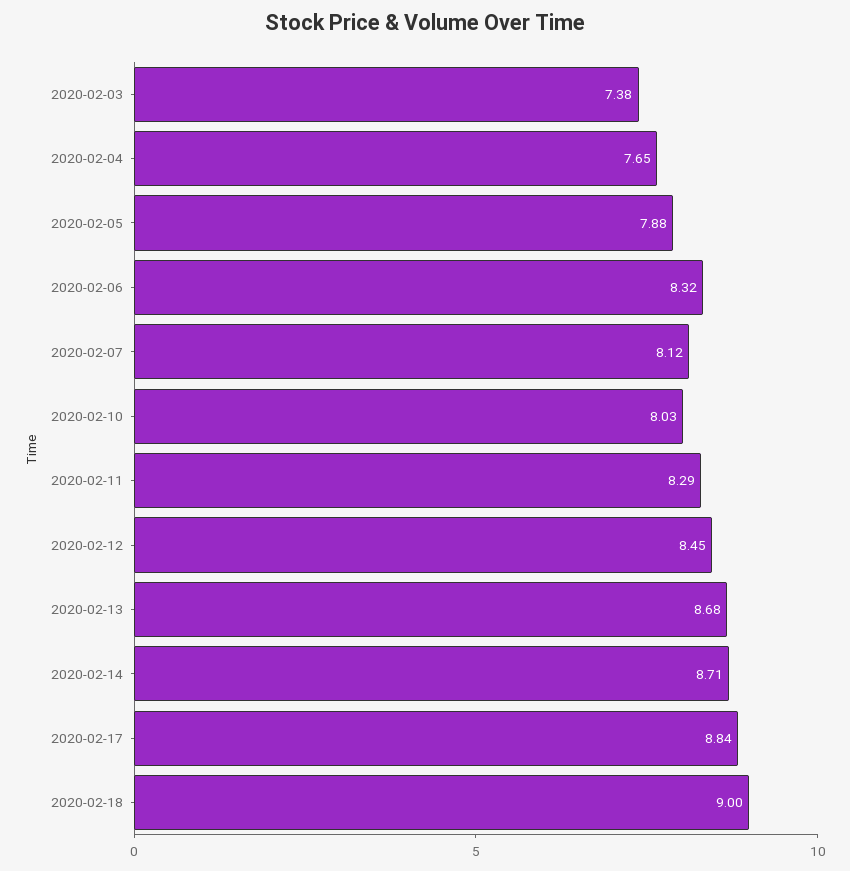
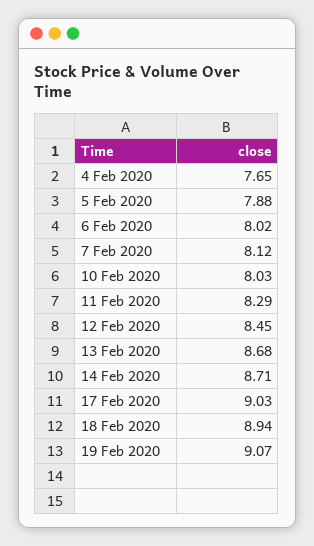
2020-02-03: 7.38 -> none
2020-02-06: 8.32 -> 8.02
2020-02-17: 8.84 -> 9.03
2020-02-18: 9 -> 8.94
19 Feb 2020: none -> 9.07

